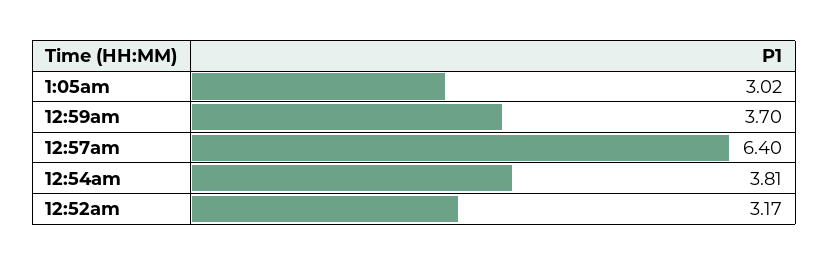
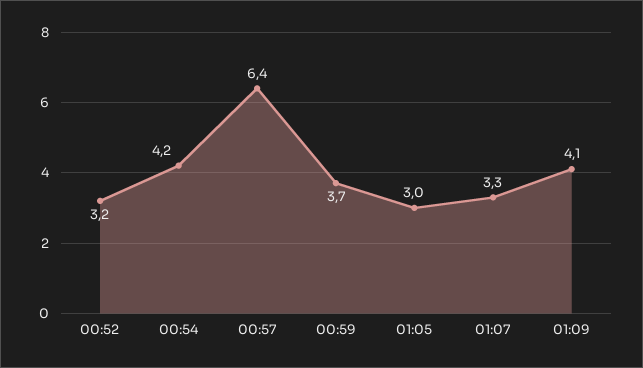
12:54am: 3.81 -> 4.2
01:07: none -> 3.3
01:09: none -> 4.1

